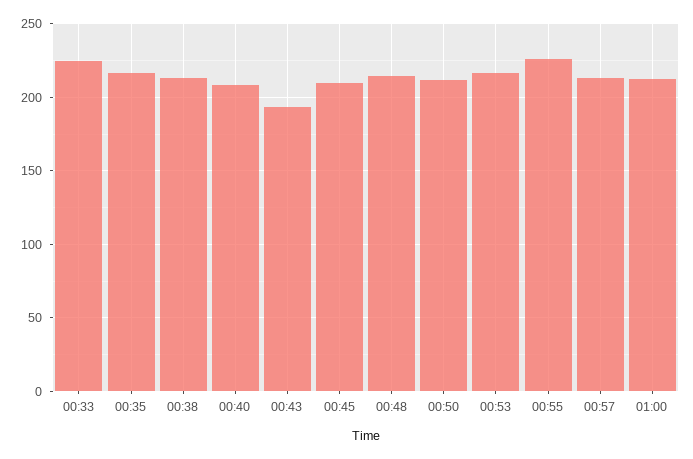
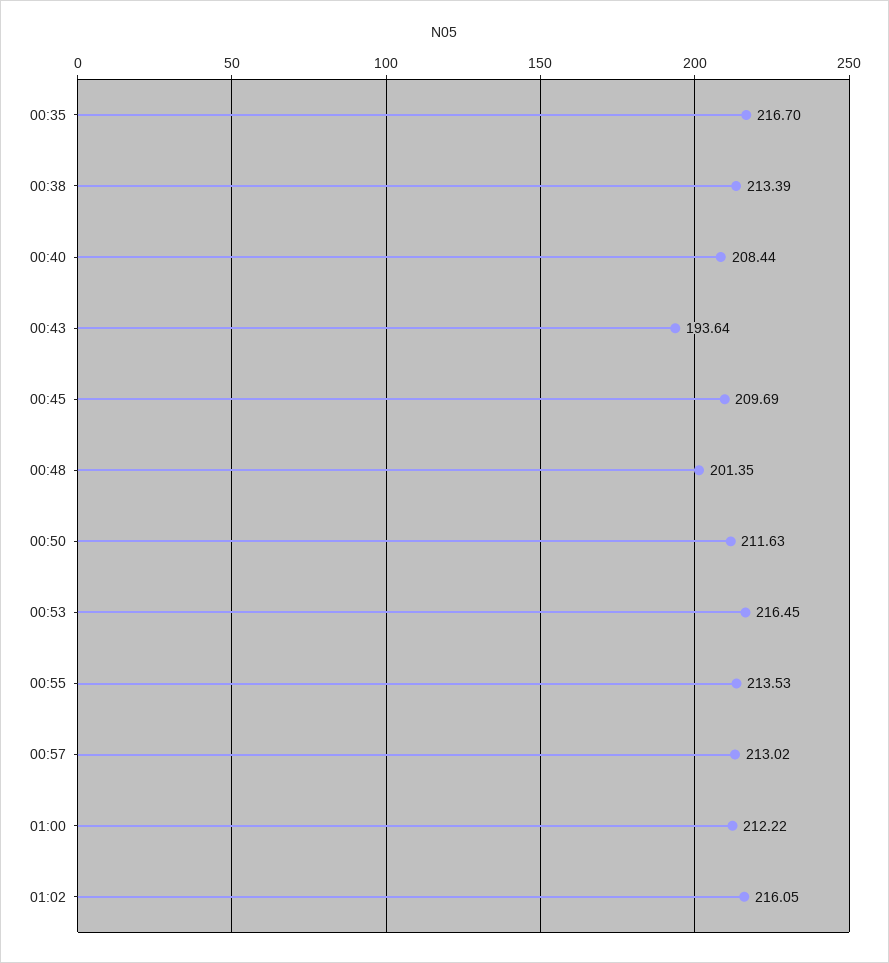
00:33: 225 -> none
00:48: 215 -> 201.35
00:55: 225 -> 213.53
01:02: none -> 216.05

